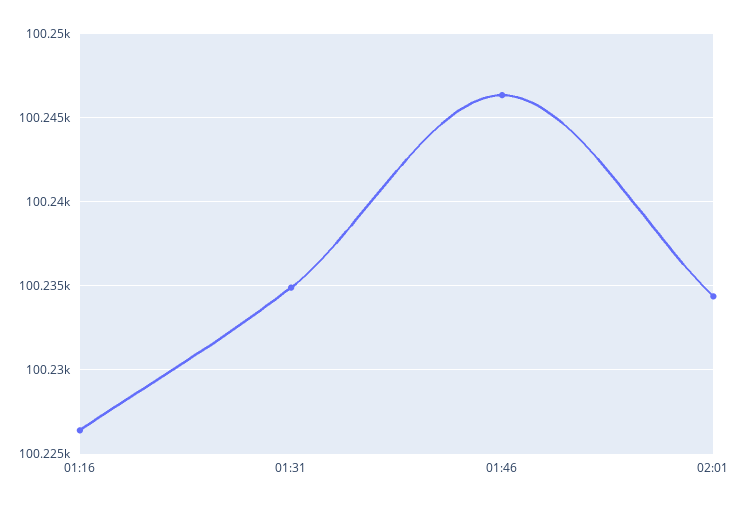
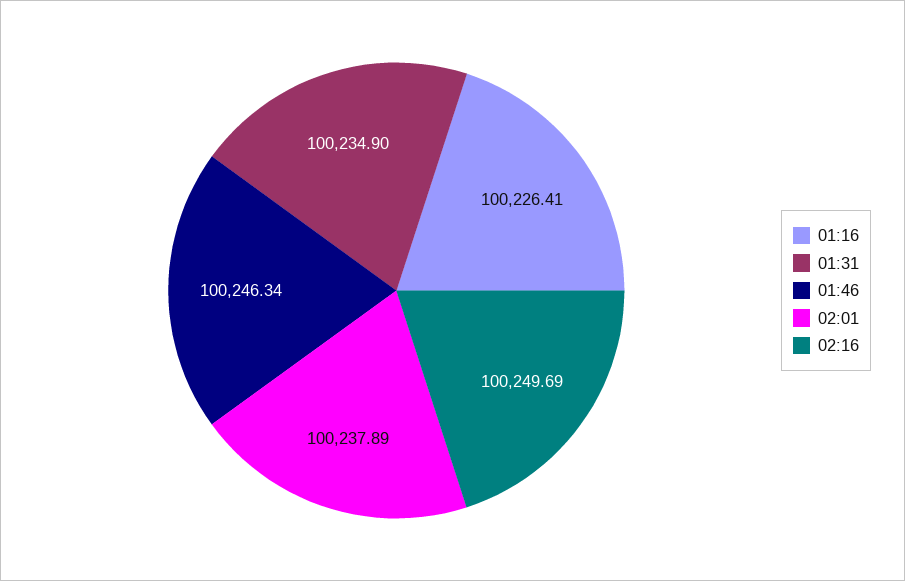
02:01: 100234.5 -> 100237.89
02:16: none -> 100249.69

